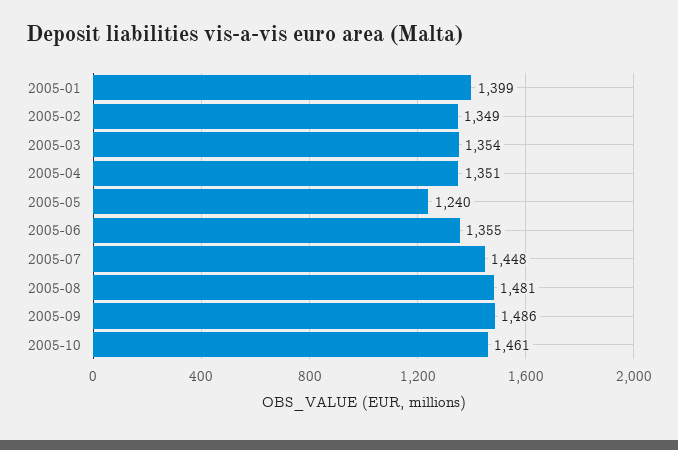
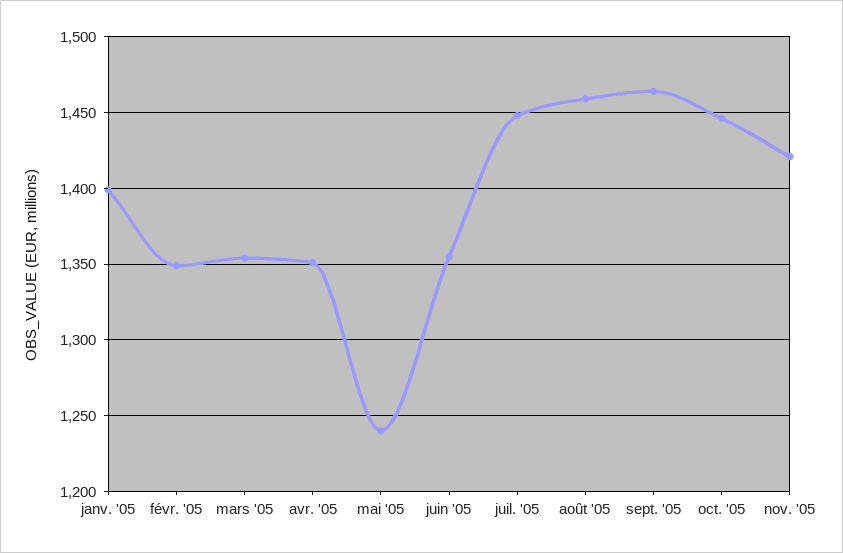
2005-08: 1481 -> 1460
2005-09: 1486 -> 1465
2005-10: 1461 -> 1445
nov. '05: none -> 1420

